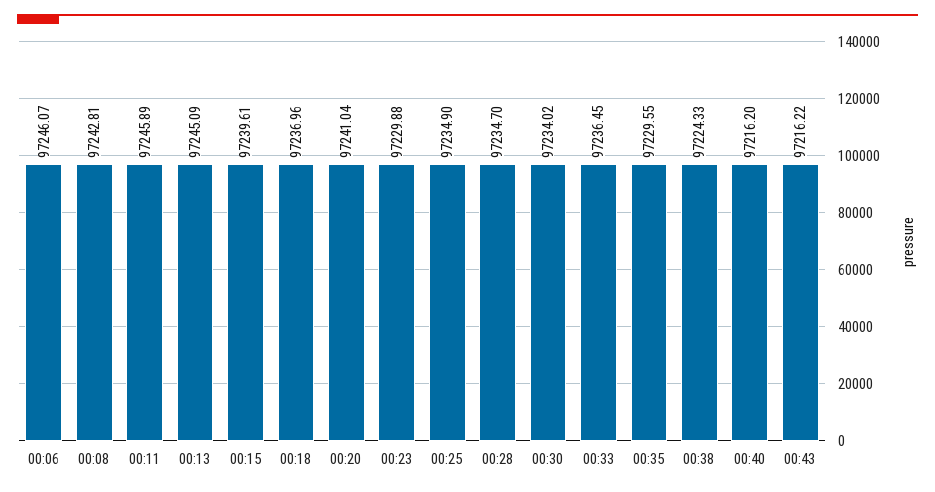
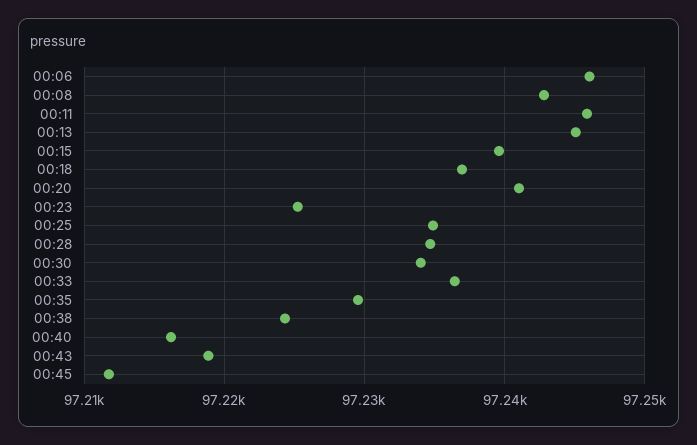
00:23: 97229.88 -> 97225
00:43: 97216.22 -> 97219
00:45: none -> 97212

